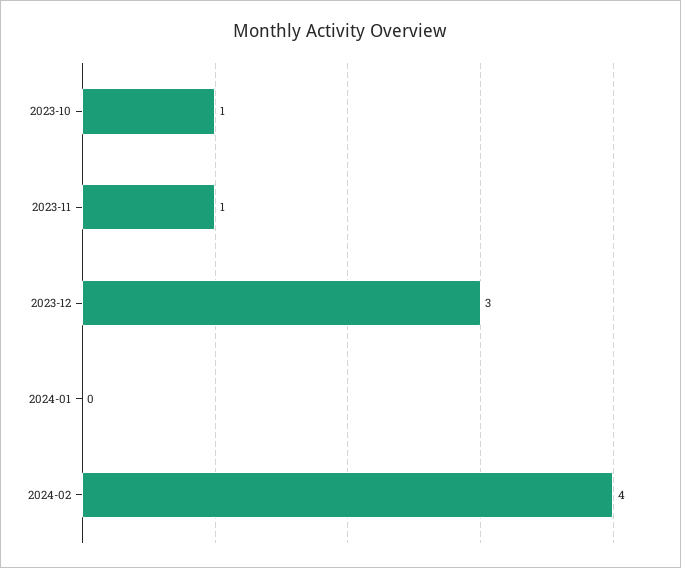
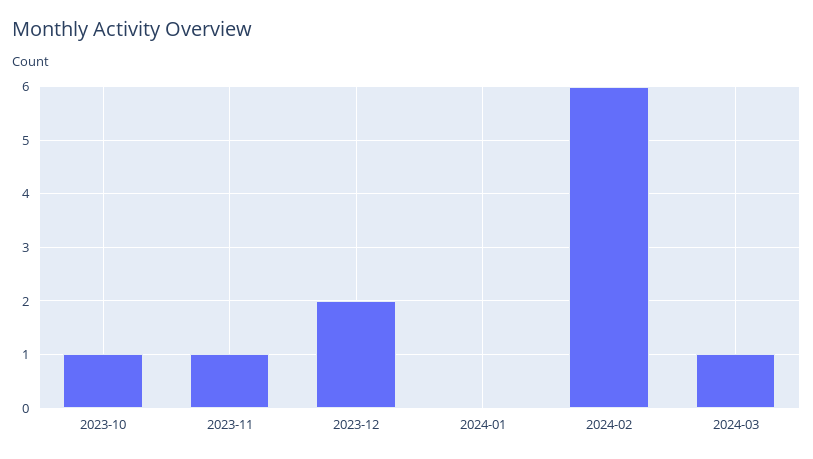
2023-12: 3 -> 2
2024-02: 4 -> 6
2024-03: none -> 1

